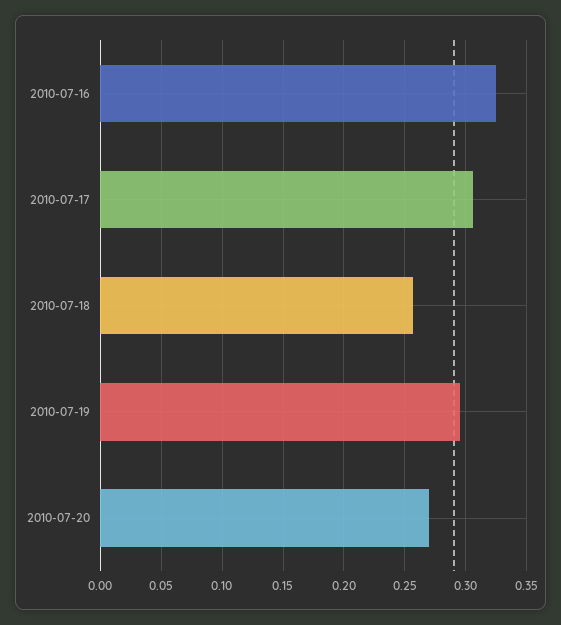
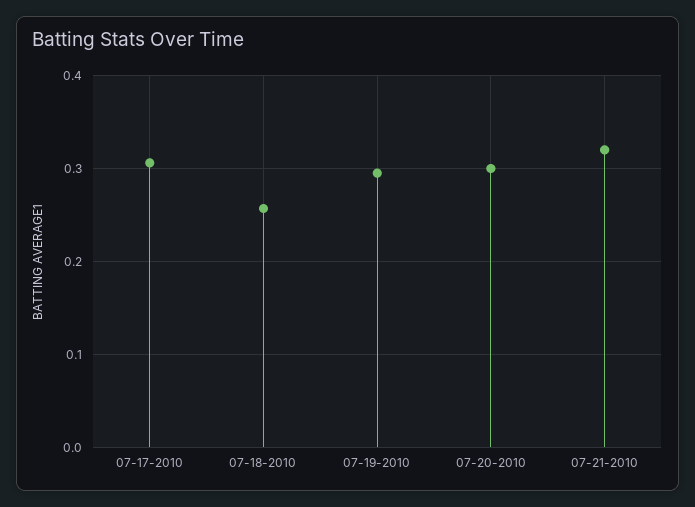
2010-07-16: 0.325 -> none
2010-07-20: 0.27 -> 0.3
07-21-2010: none -> 0.32

